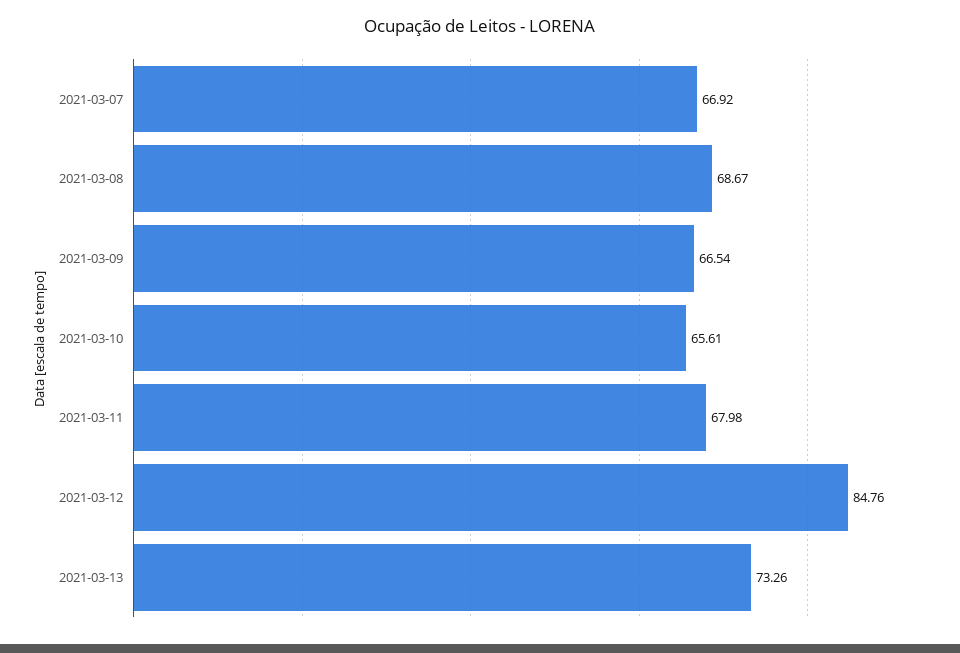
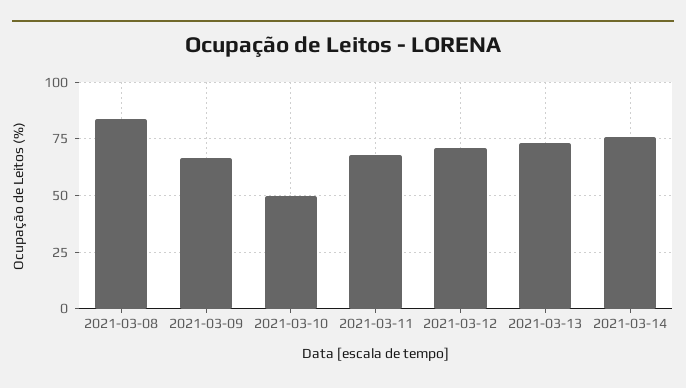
2021-03-07: 66.92 -> none
2021-03-08: 68.67 -> 85
2021-03-10: 65.61 -> 50
2021-03-12: 84.76 -> 70
2021-03-14: none -> 75

